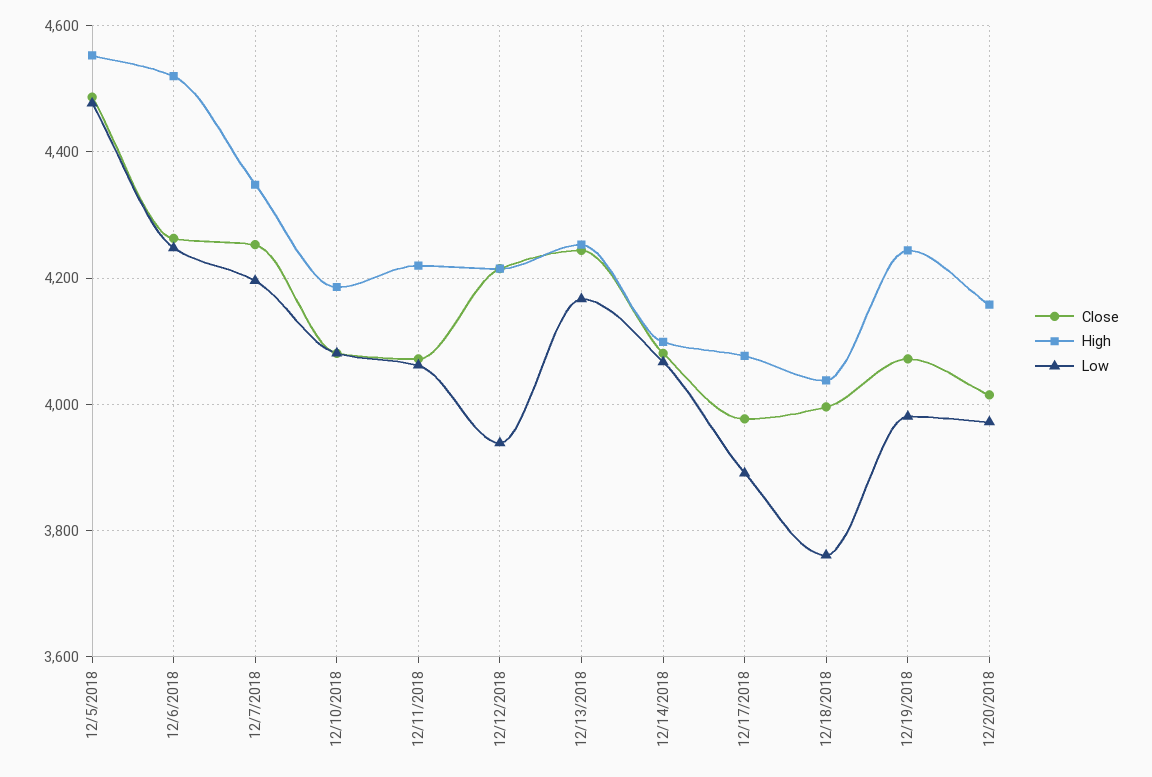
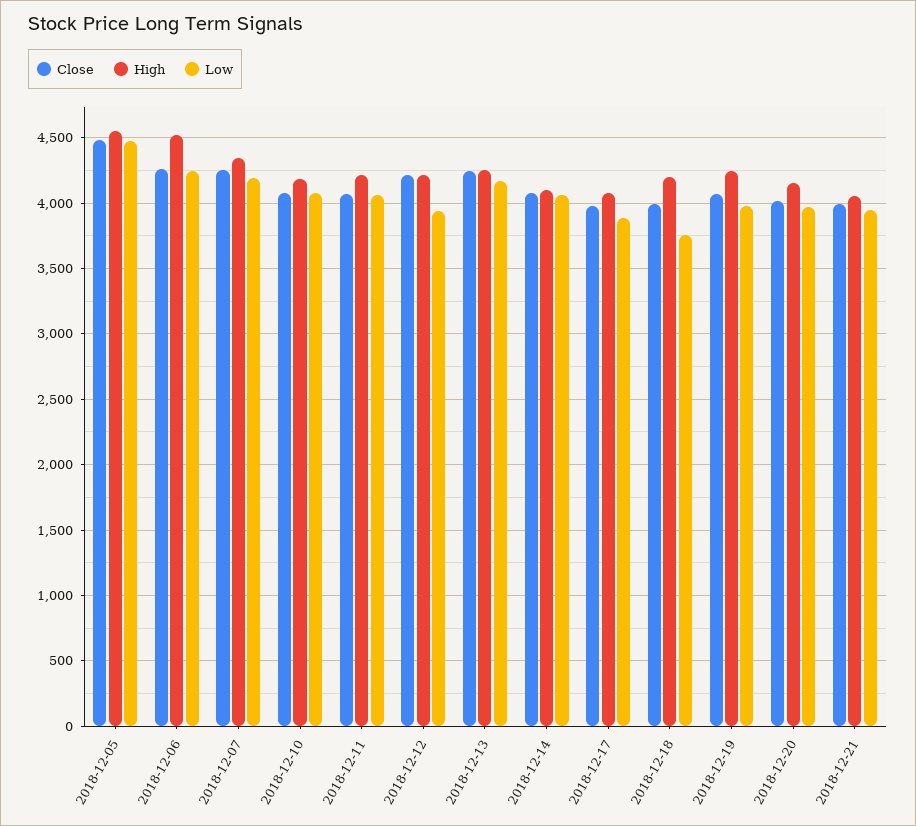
High, 12/18/2018: 4040 -> 4200
Close, 2018-12-21: none -> 4000
High, 2018-12-21: none -> 4050
Low, 2018-12-21: none -> 3950

